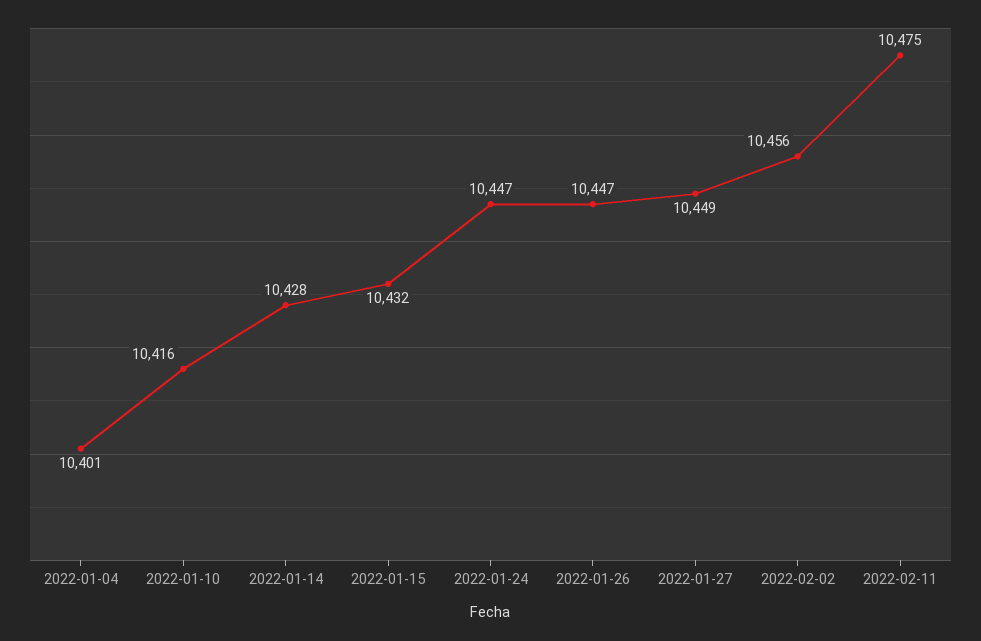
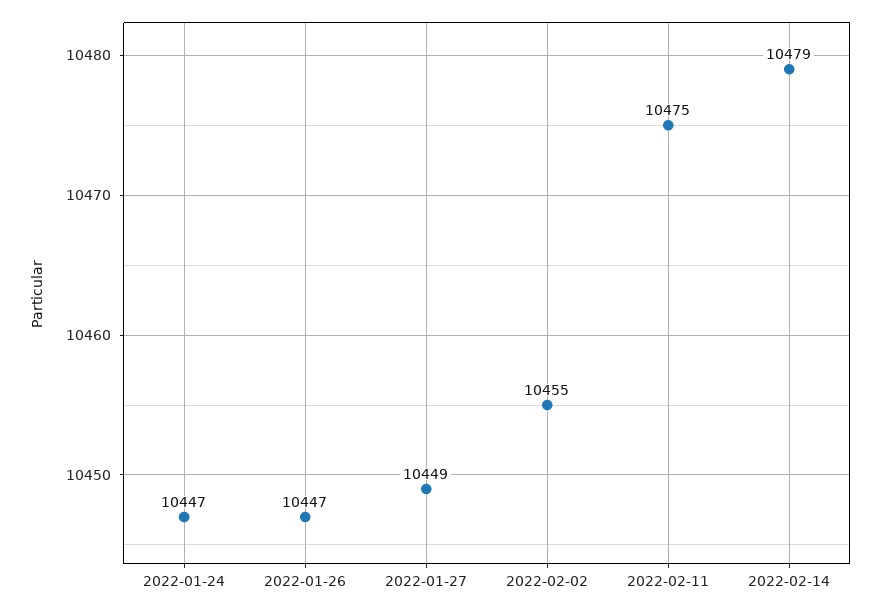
2022-01-04: 10401 -> none
2022-01-10: 10416 -> none
2022-01-14: 10428 -> none
2022-01-15: 10432 -> none
2022-02-02: 10456 -> 10455
2022-02-14: none -> 10479

